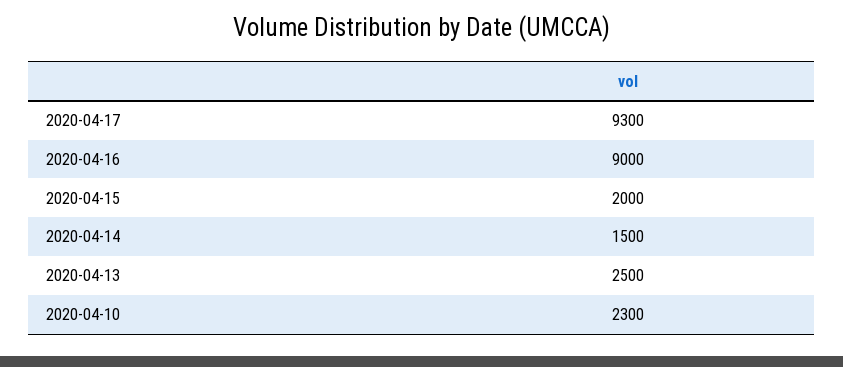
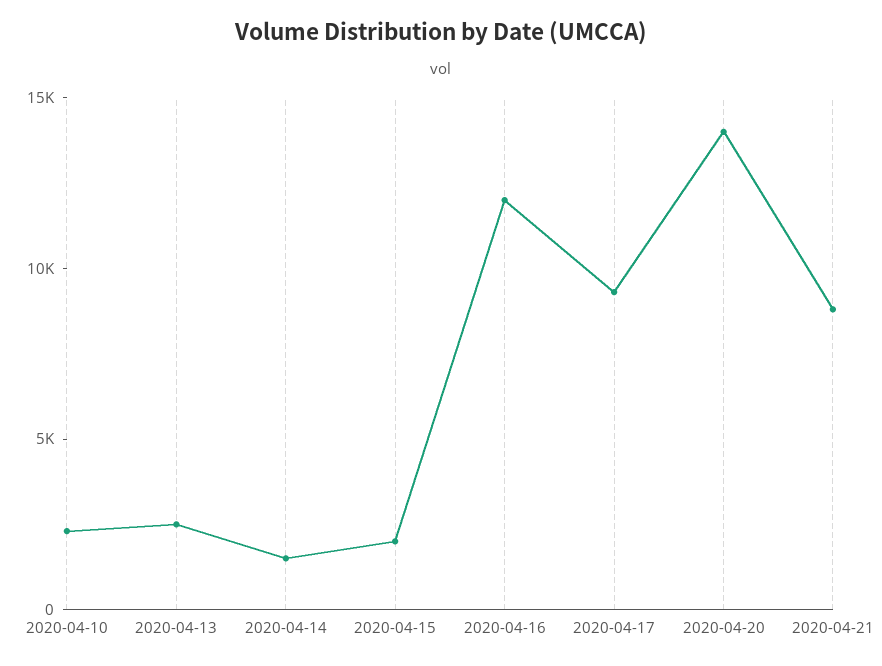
2020-04-16: 9000 -> 12000
2020-04-20: none -> 14000
2020-04-21: none -> 9000

